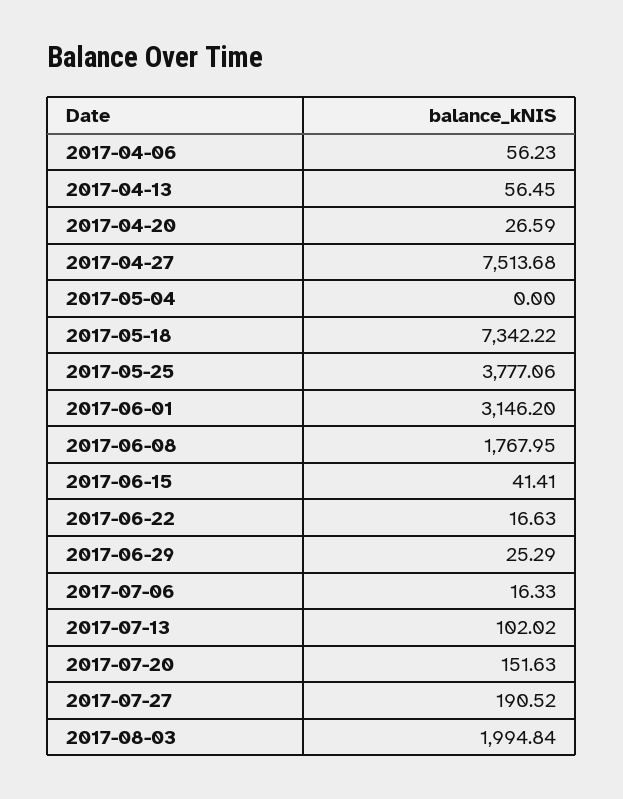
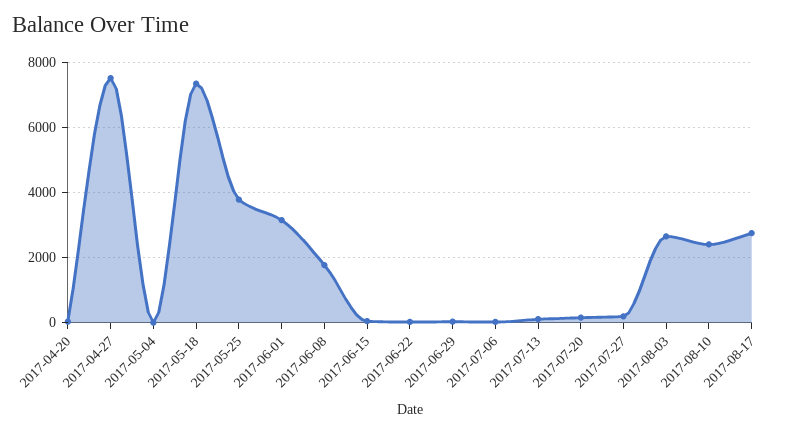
2017-04-06: 56.23 -> none
2017-04-13: 56.45 -> none
2017-08-03: 1994.84 -> 2600
2017-08-10: none -> 2400
2017-08-17: none -> 2800

